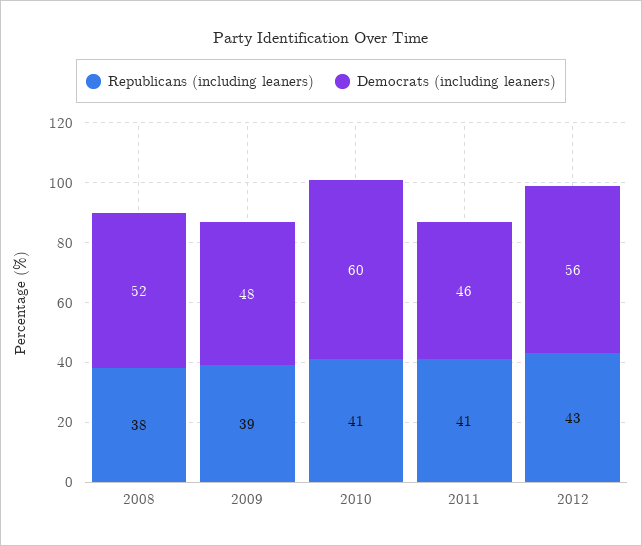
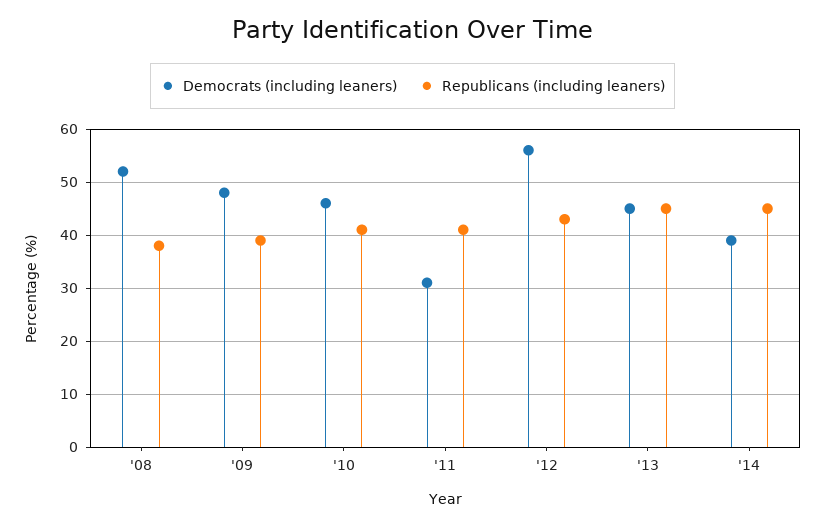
Democrats (including leaners), 2010: 60 -> 45
Democrats (including leaners), 2011: 46 -> 30
Democrats (including leaners), '13: none -> 45
Republicans (including leaners), '13: none -> 45
Democrats (including leaners), '14: none -> 40
Republicans (including leaners), '14: none -> 45

